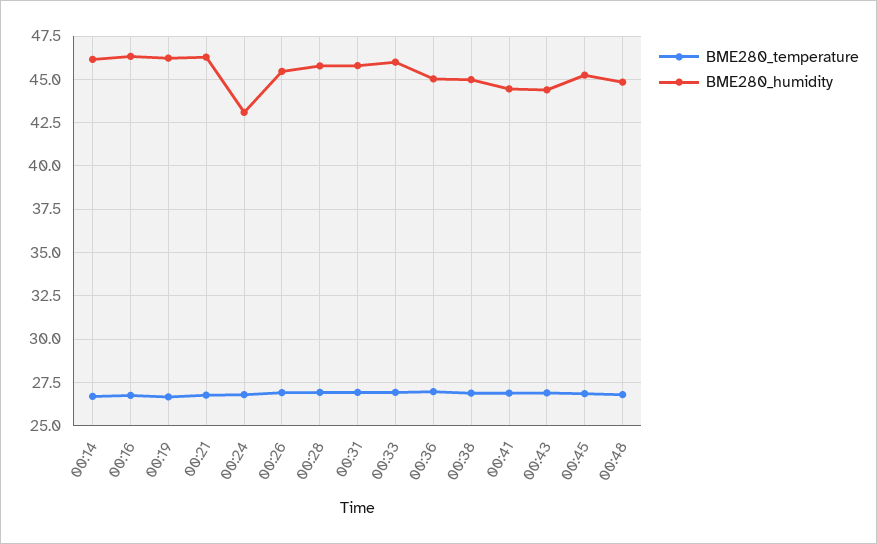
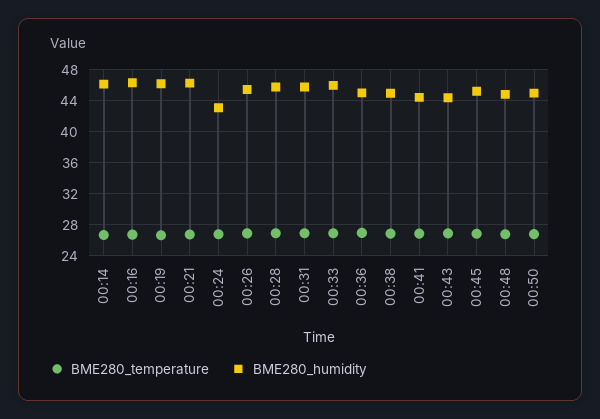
BME280_temperature, 00:50: none -> 27
BME280_humidity, 00:50: none -> 45

